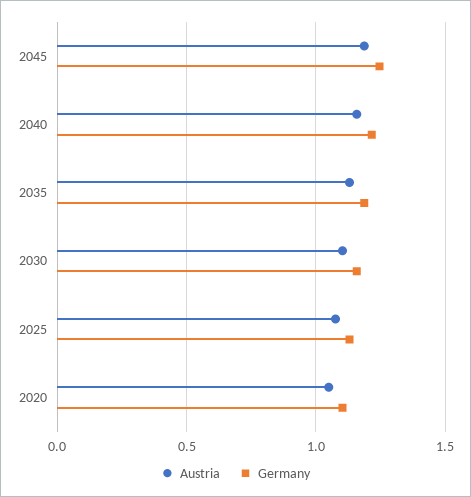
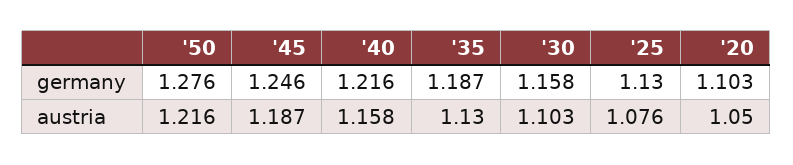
Germany, '50: none -> 1.276
Austria, '50: none -> 1.216

